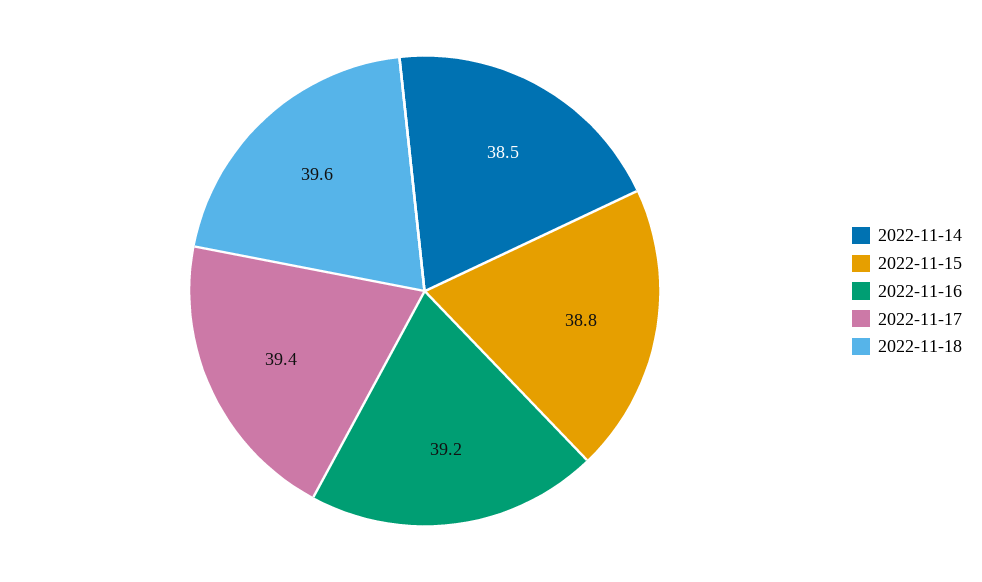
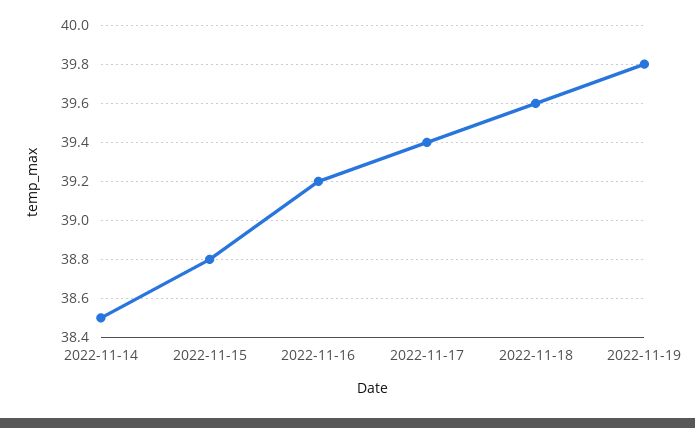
2022-11-19: none -> 39.8

